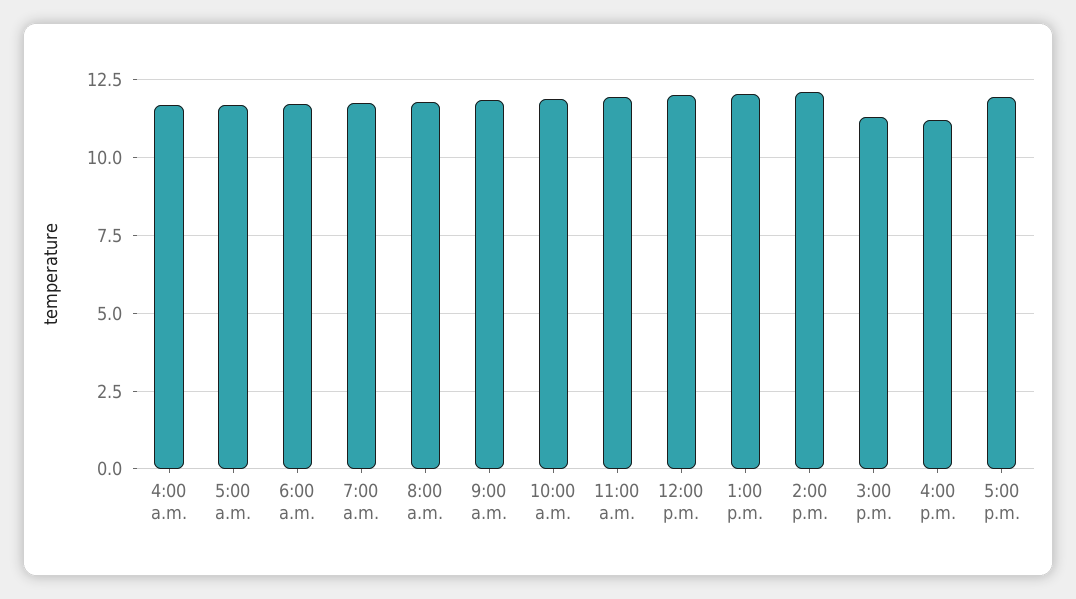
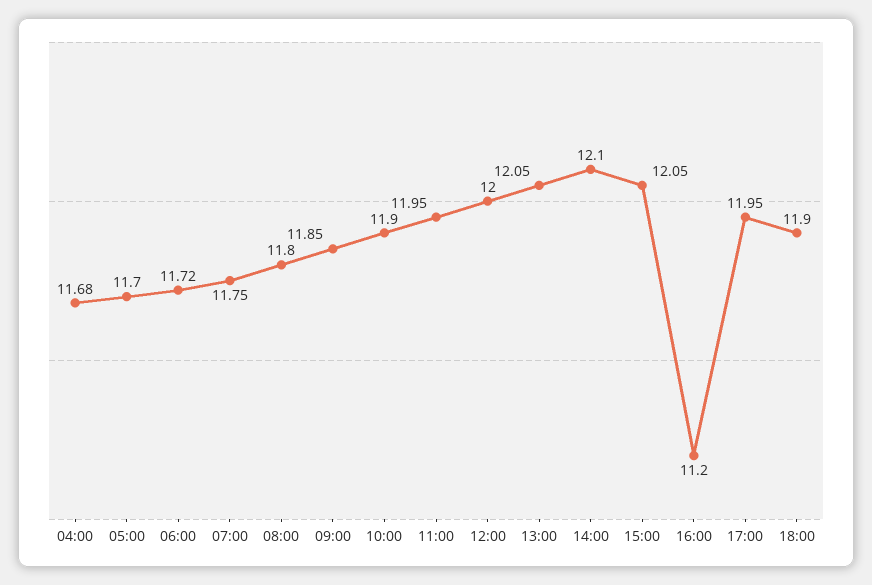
3:00 p.m.: 11.25 -> 12.05
18:00: none -> 11.9

